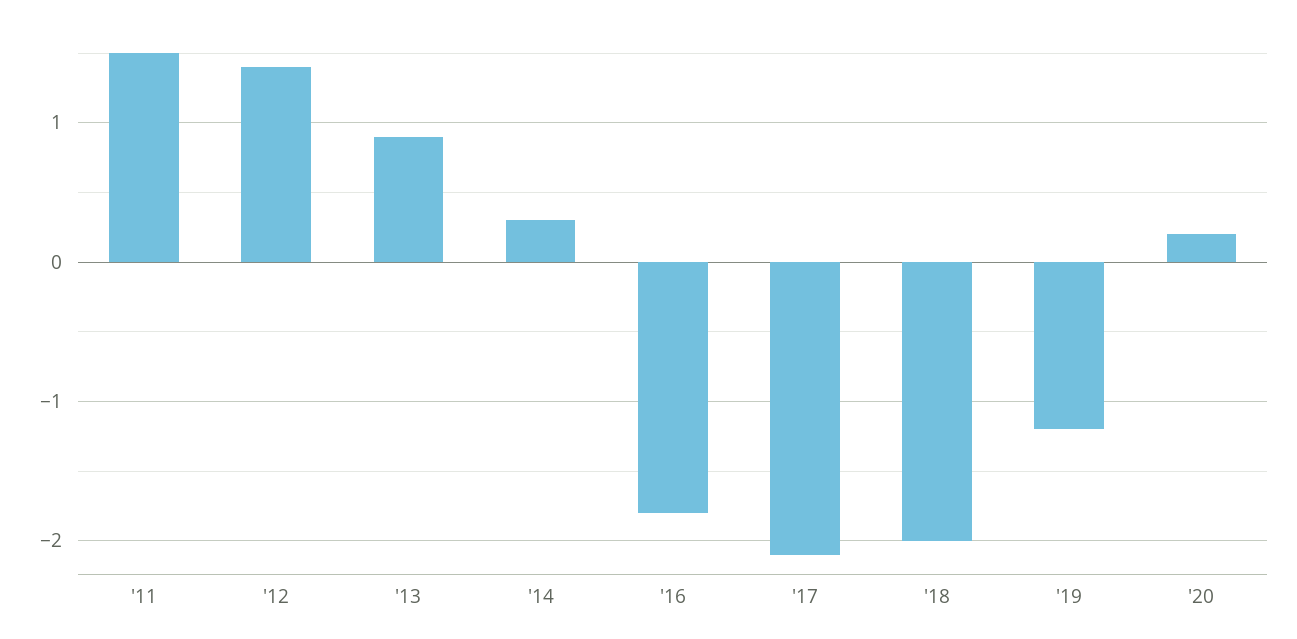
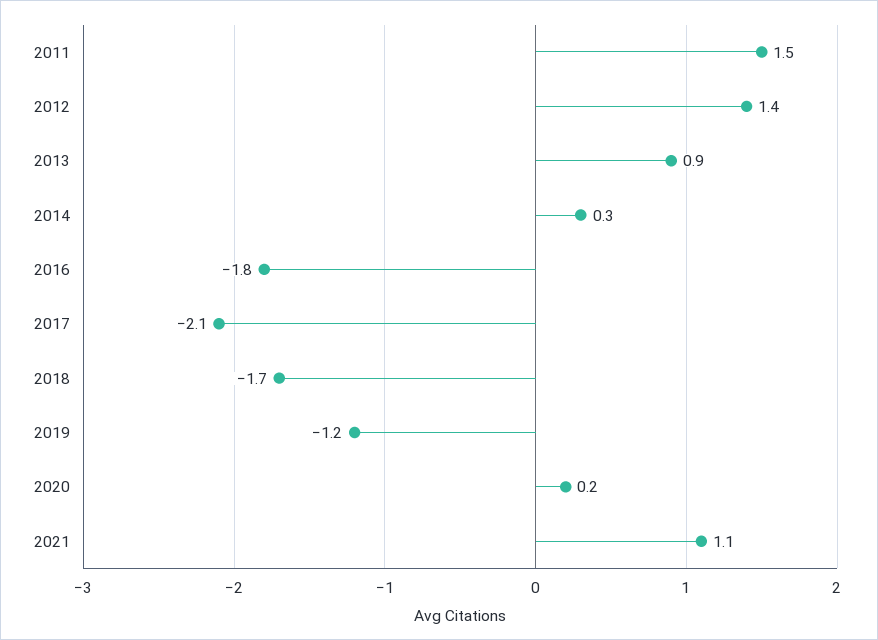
'18: -2 -> -1.7
2021: none -> 1.1

